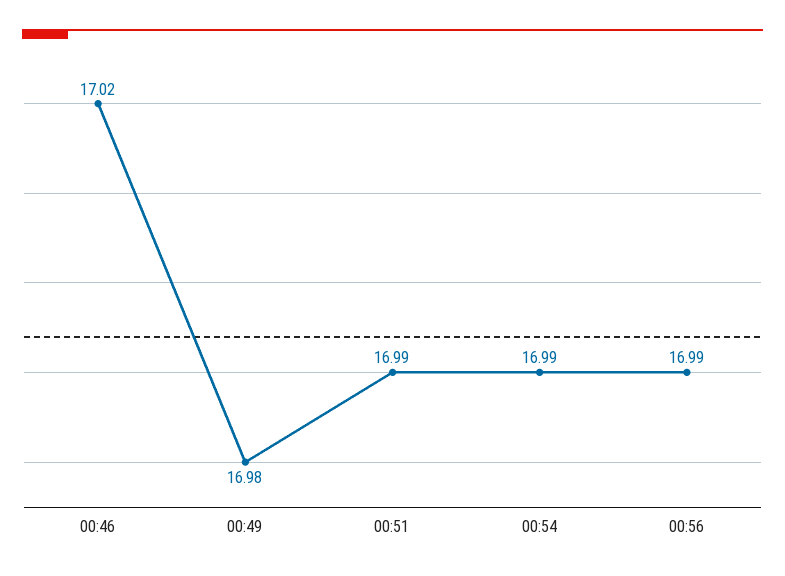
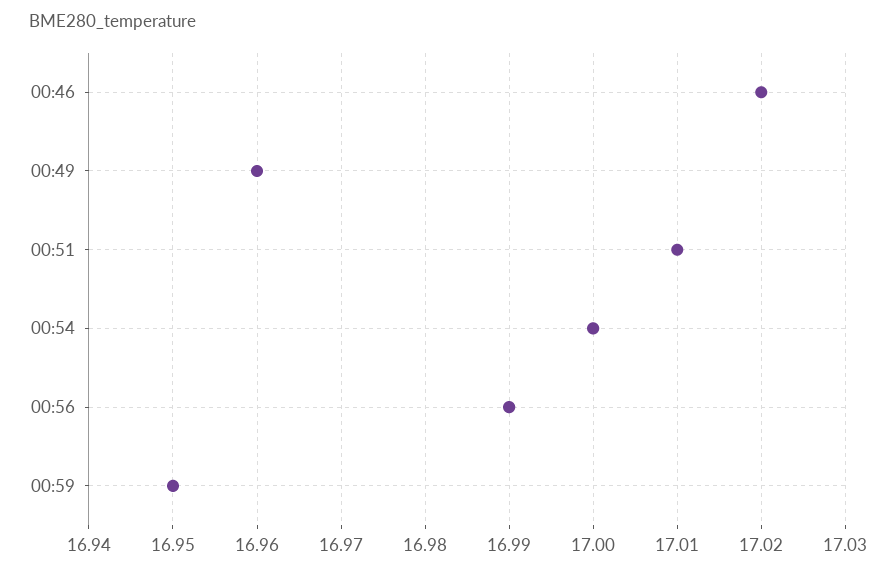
00:49: 16.98 -> 16.96
00:51: 16.99 -> 17.01
00:54: 16.99 -> 17
00:59: none -> 16.95

